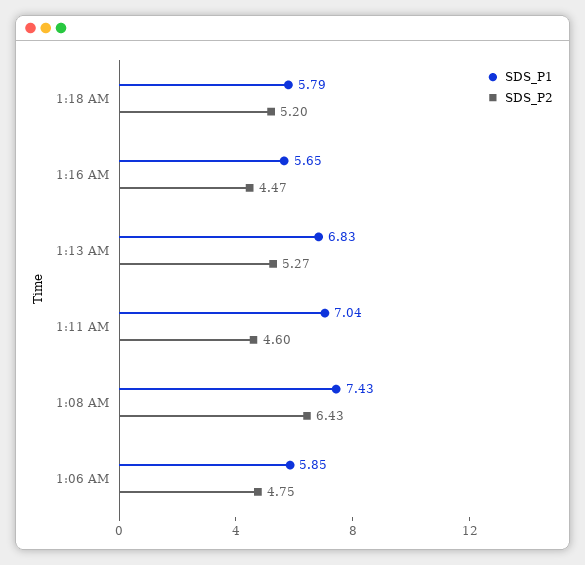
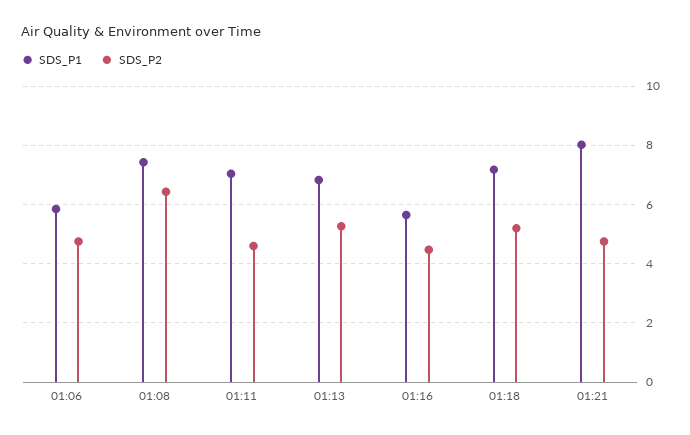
SDS_P1, 1:18 AM: 5.79 -> 7.25
SDS_P1, 01:21: none -> 8
SDS_P2, 01:21: none -> 4.75

